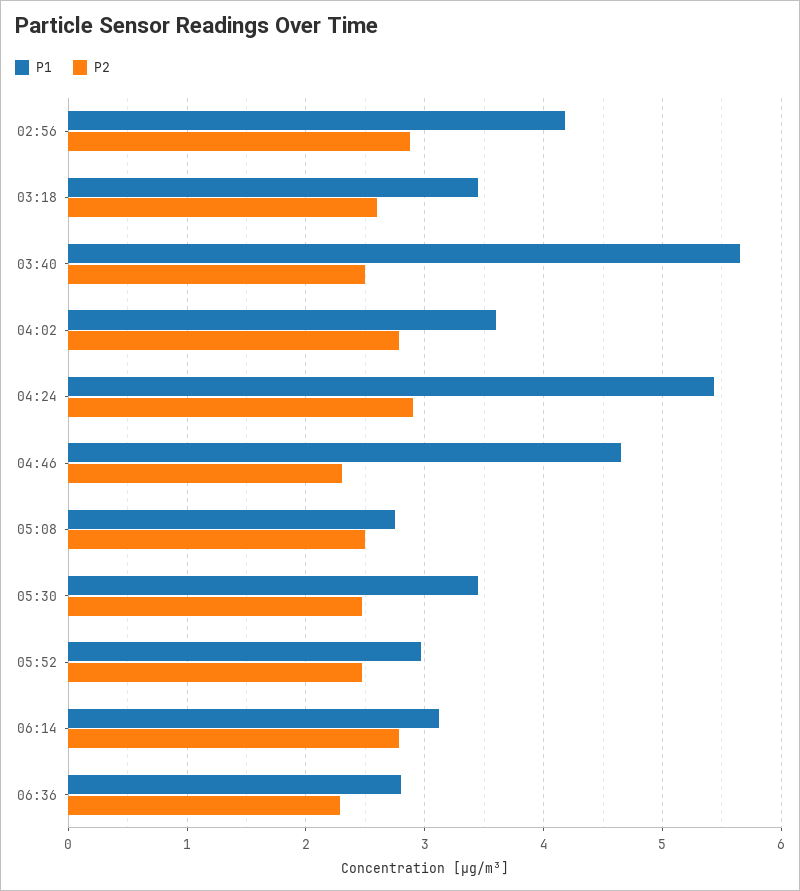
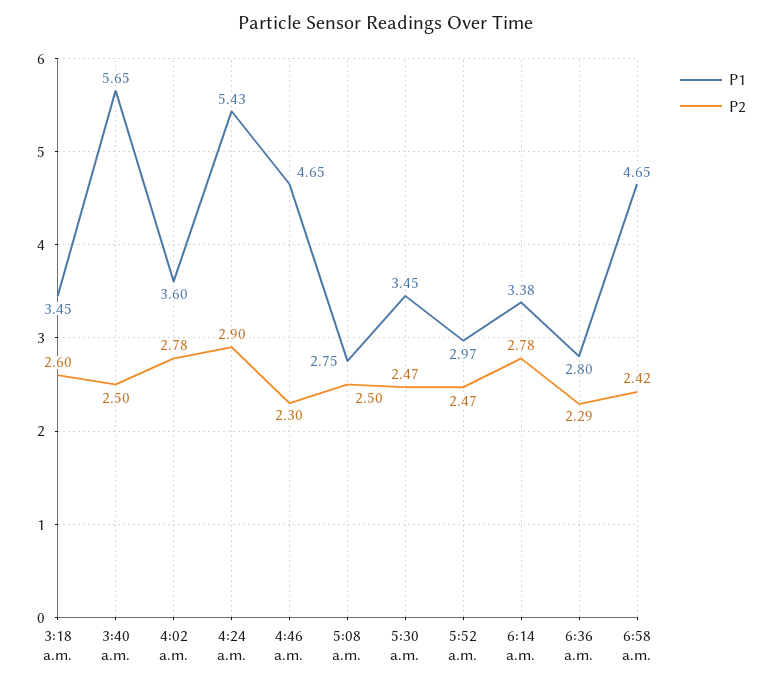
P1, 02:56: 4.2 -> none
P2, 02:56: 2.9 -> none
P1, 06:14: 3.1 -> 3.38
P1, 6:58 a.m.: none -> 4.65
P2, 6:58 a.m.: none -> 2.42

